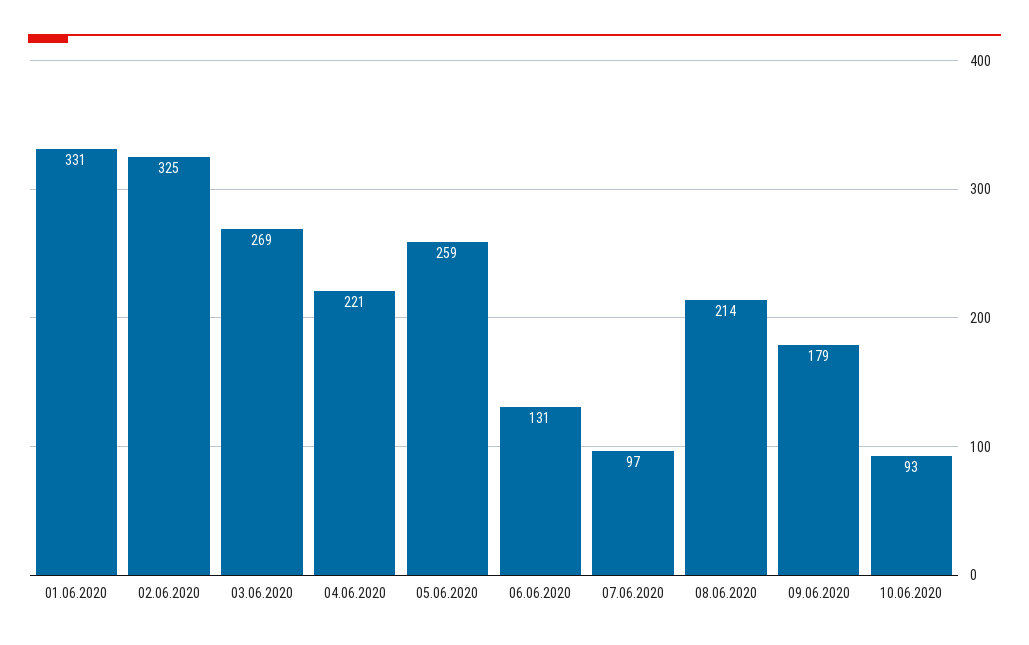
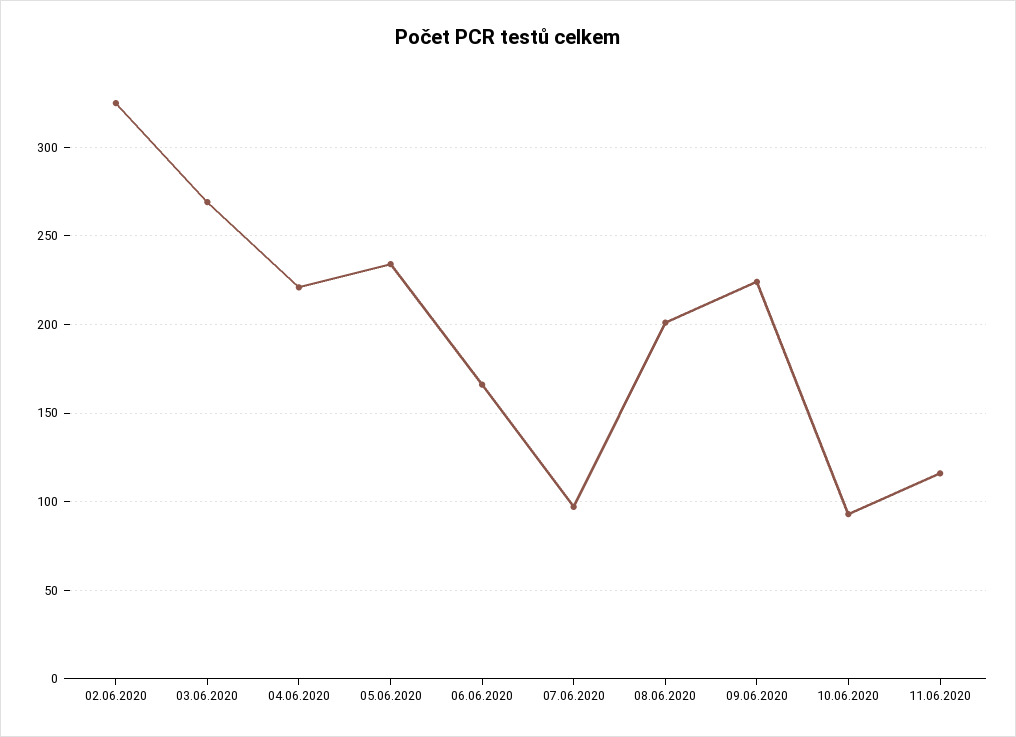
01.06.2020: 331 -> none
05.06.2020: 259 -> 235
06.06.2020: 131 -> 165
08.06.2020: 214 -> 200
09.06.2020: 179 -> 225
11.06.2020: none -> 115

